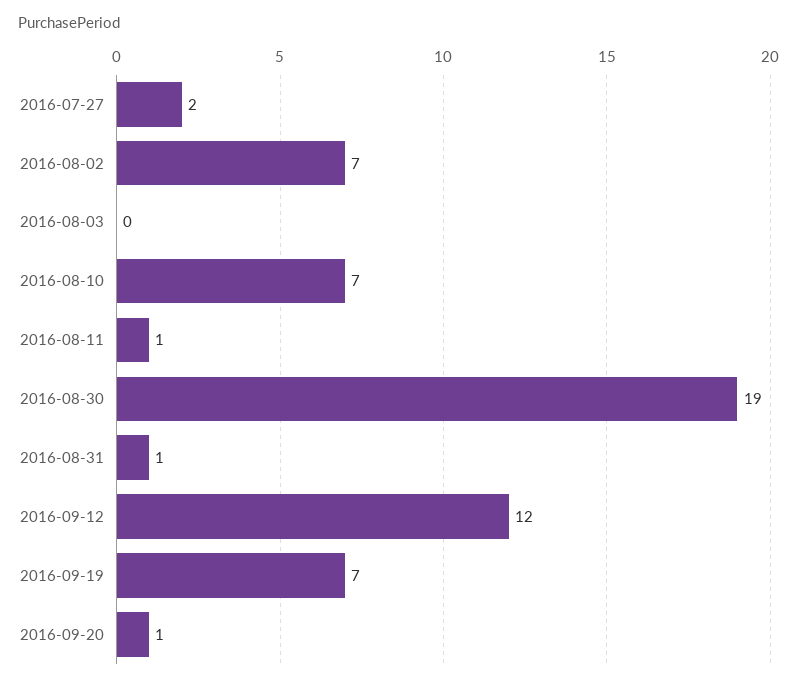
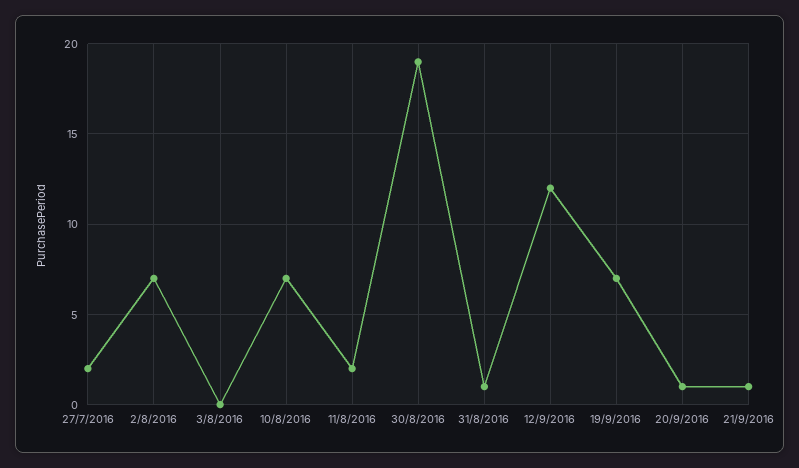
2016-08-11: 1 -> 2
21/9/2016: none -> 1

